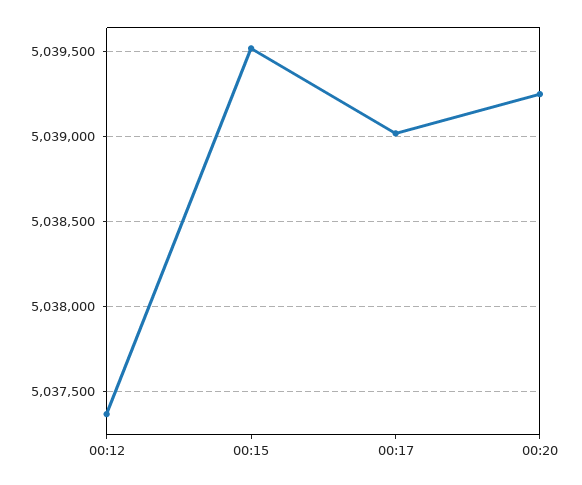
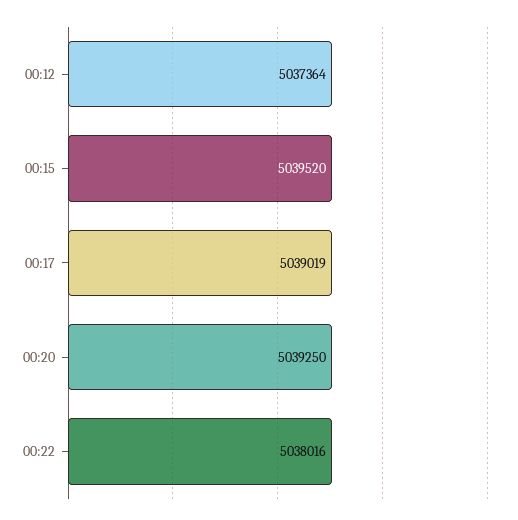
00:22: none -> 5038016

